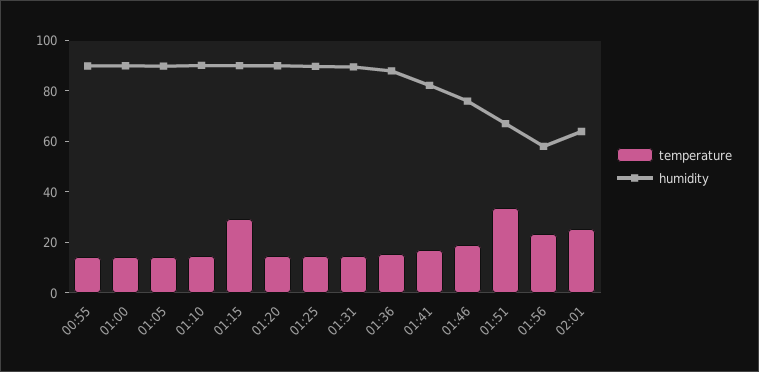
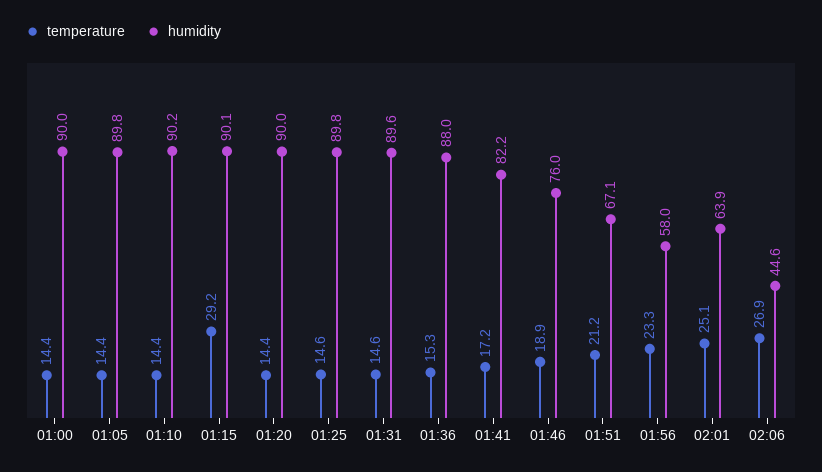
temperature, 00:55: 15 -> none
humidity, 00:55: 90 -> none
temperature, 01:51: 35 -> 21.2
temperature, 02:06: none -> 26.9
humidity, 02:06: none -> 44.6

